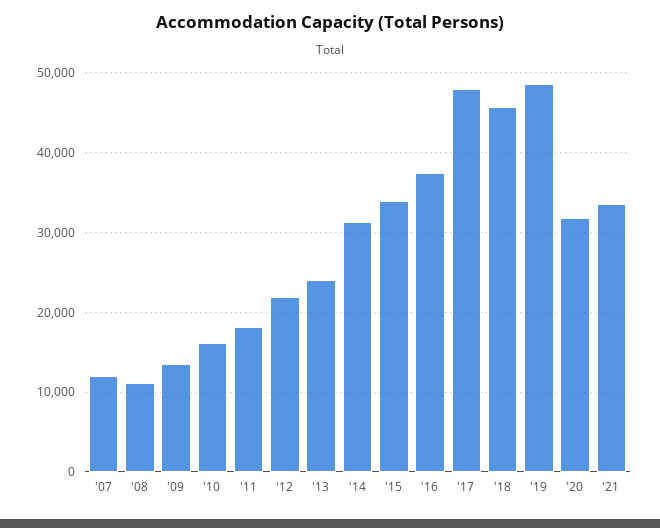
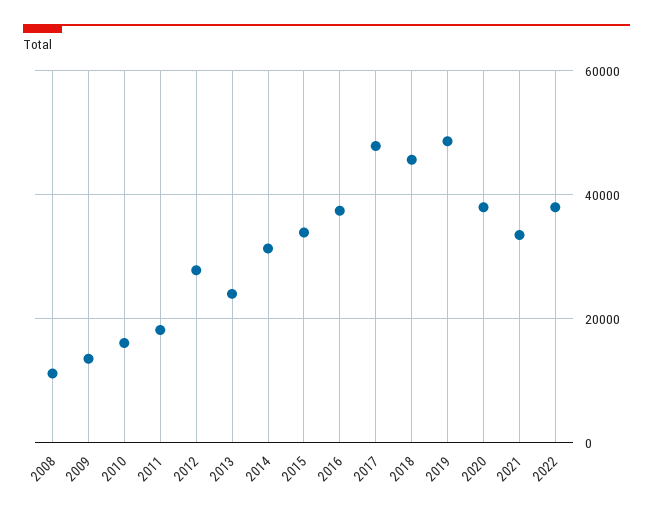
'07: 12000 -> none
'12: 22000 -> 28000
'20: 32000 -> 38000
2022: none -> 38000

